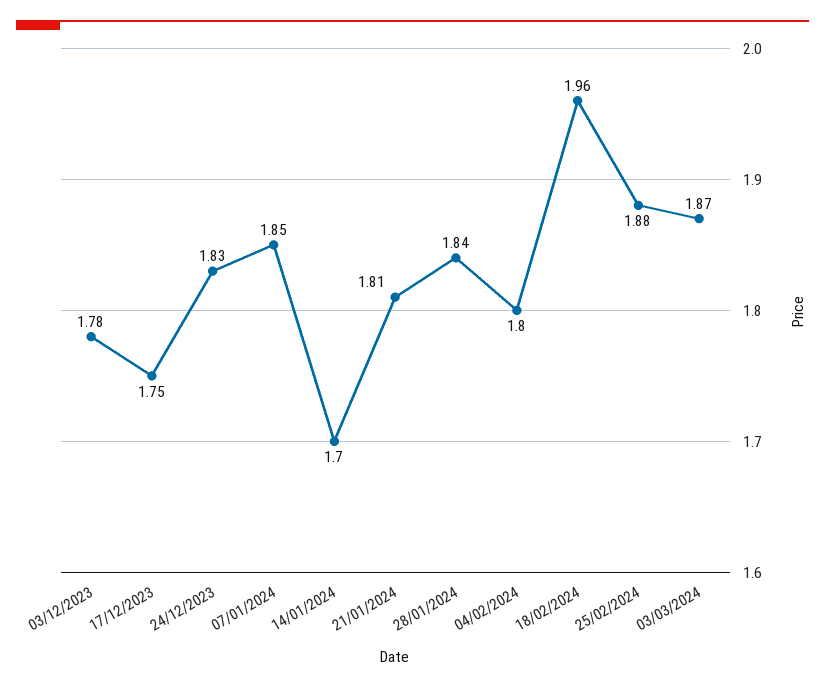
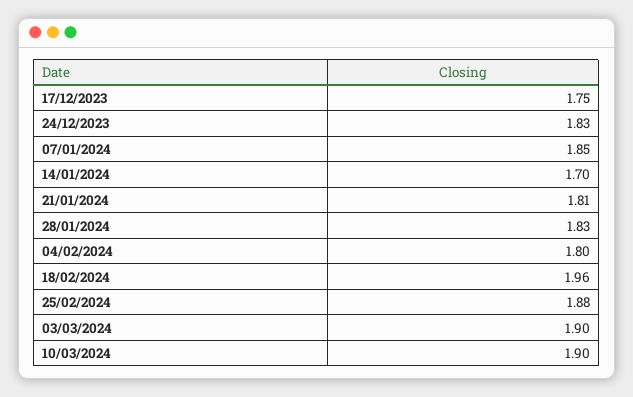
03/12/2023: 1.78 -> none
28/01/2024: 1.84 -> 1.83
03/03/2024: 1.87 -> 1.9
10/03/2024: none -> 1.9

